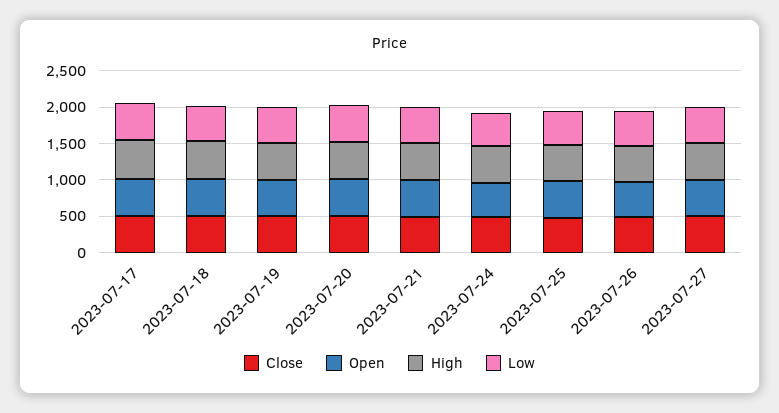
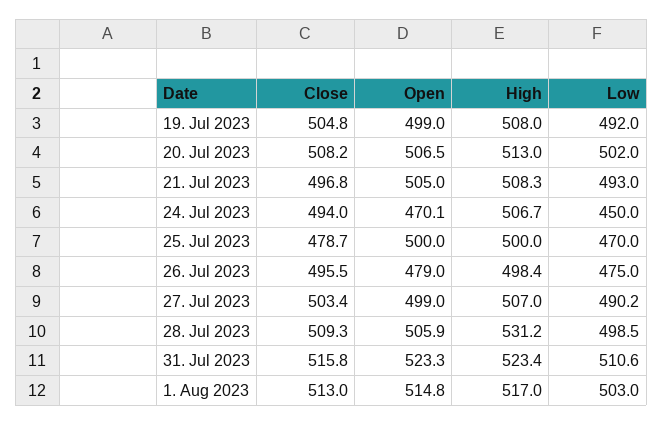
Close, 2023-07-17: 500 -> none
Open, 2023-07-17: 500 -> none
High, 2023-07-17: 500 -> none
Low, 2023-07-17: 500 -> none
Close, 2023-07-18: 500 -> none
Open, 2023-07-18: 500 -> none
High, 2023-07-18: 500 -> none
Low, 2023-07-18: 500 -> none
Close, 28. Jul 2023: none -> 509.3
Open, 28. Jul 2023: none -> 505.9
High, 28. Jul 2023: none -> 531.2
Low, 28. Jul 2023: none -> 498.5
Close, 31. Jul 2023: none -> 515.8
Open, 31. Jul 2023: none -> 523.3
High, 31. Jul 2023: none -> 523.4
Low, 31. Jul 2023: none -> 510.6
Close, 1. Aug 2023: none -> 513
Open, 1. Aug 2023: none -> 514.8
High, 1. Aug 2023: none -> 517
Low, 1. Aug 2023: none -> 503

